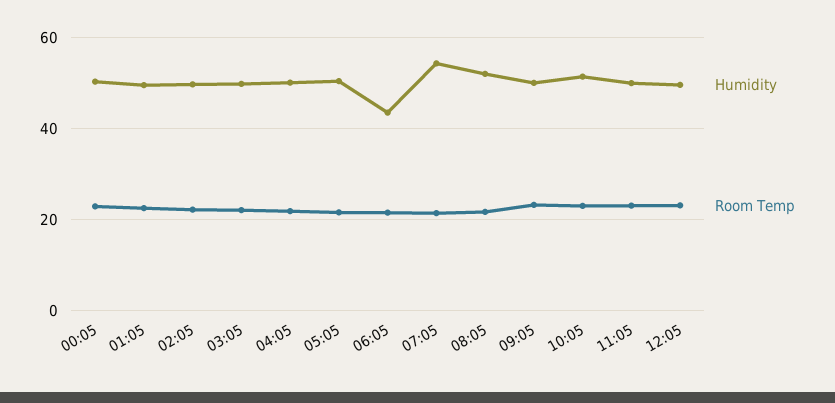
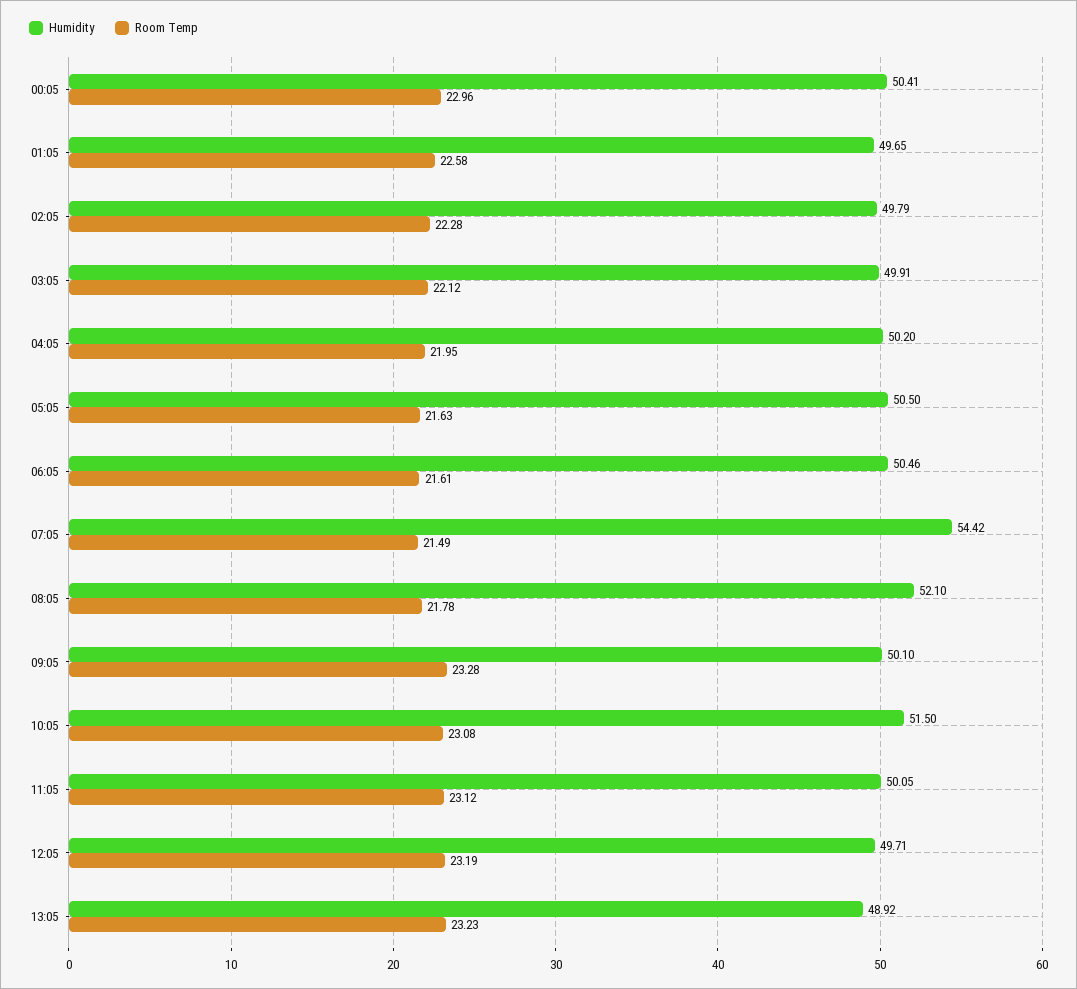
Humidity, 06:05: 44 -> 50.46
Humidity, 13:05: none -> 48.92
Room Temp, 13:05: none -> 23.23

